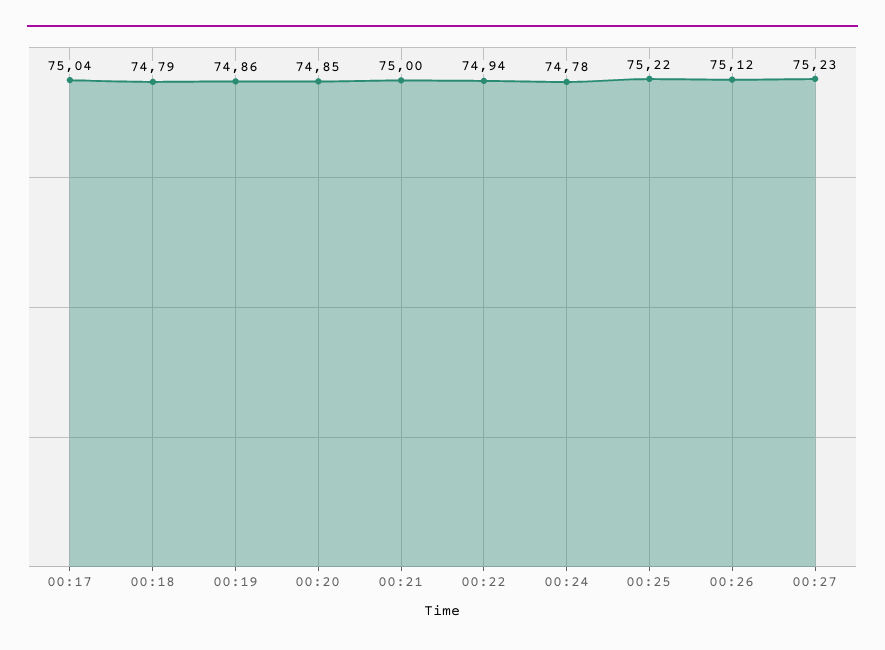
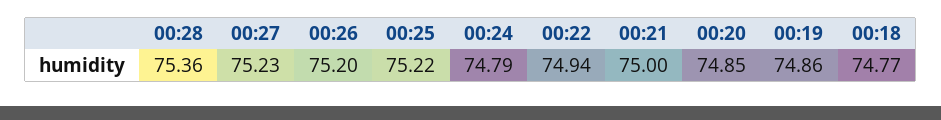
00:17: 75.04 -> none
00:18: 74.79 -> 74.77
00:24: 74.78 -> 74.79
00:26: 75.12 -> 75.2
00:28: none -> 75.36

